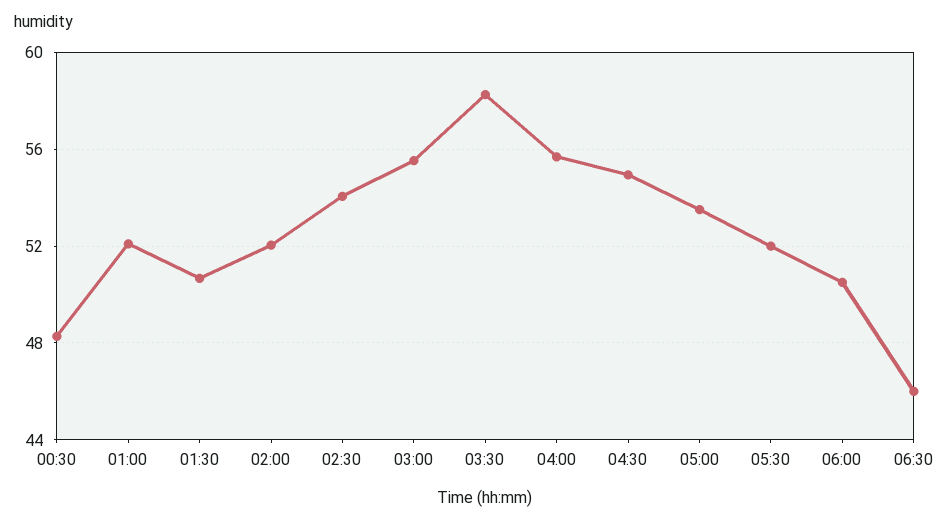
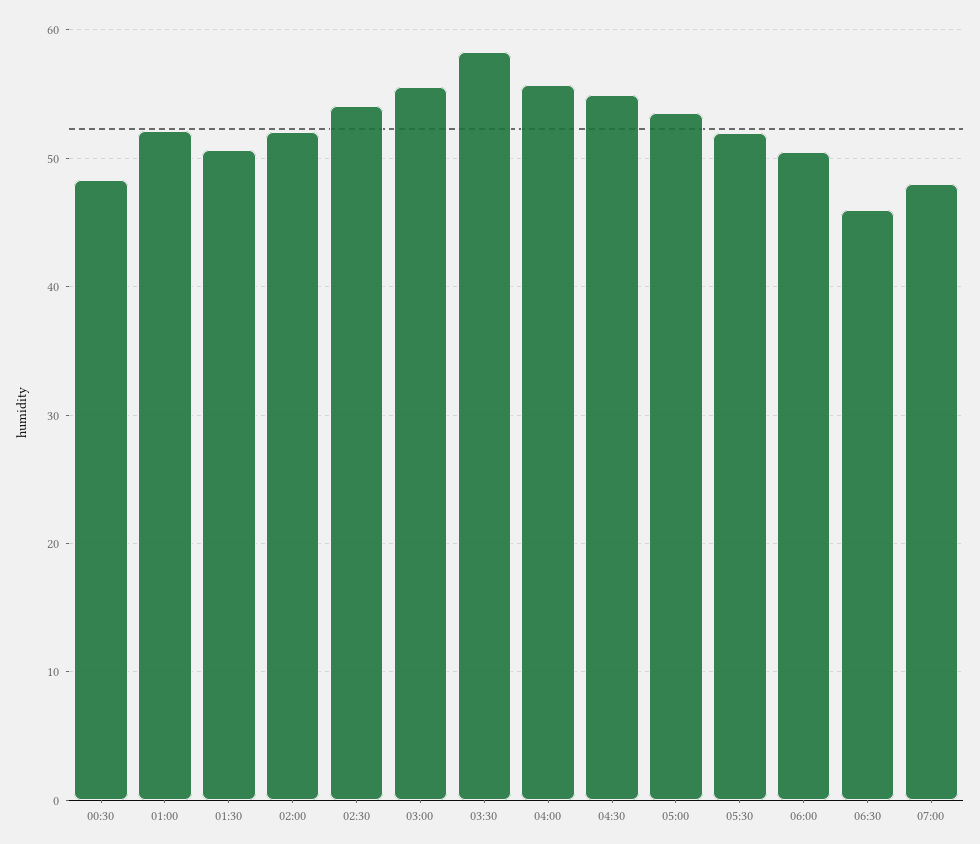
07:00: none -> 48

